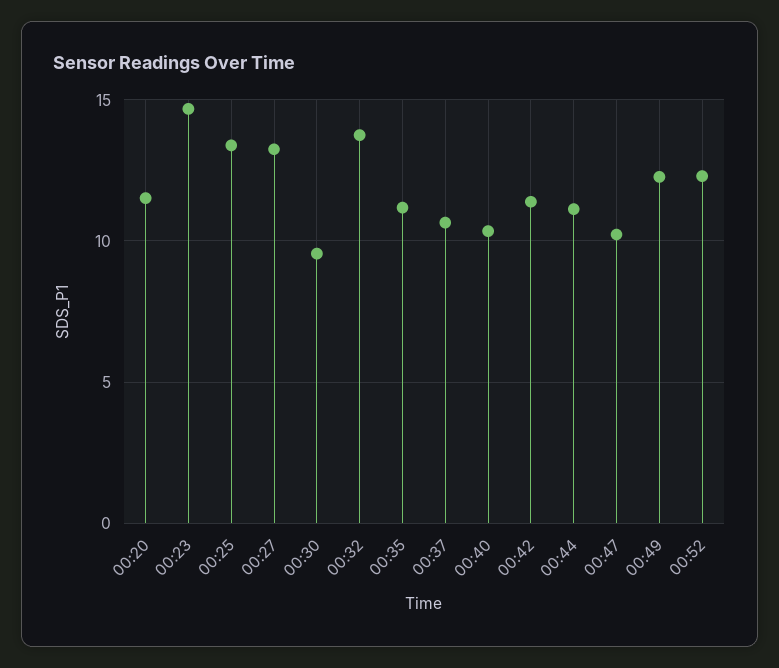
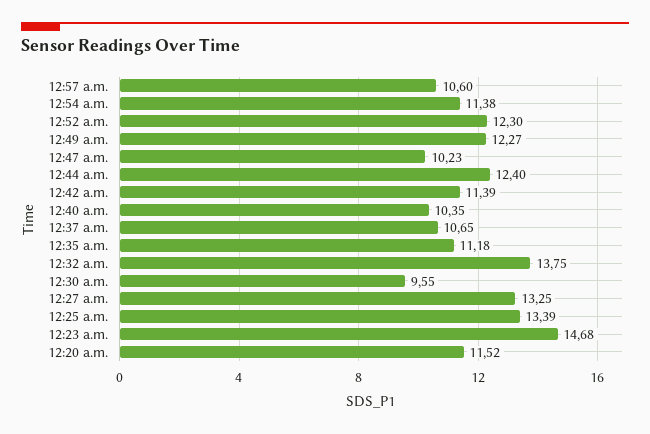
00:44: 11 -> 12.4
12:57 a.m.: none -> 10.6
12:54 a.m.: none -> 11.38

